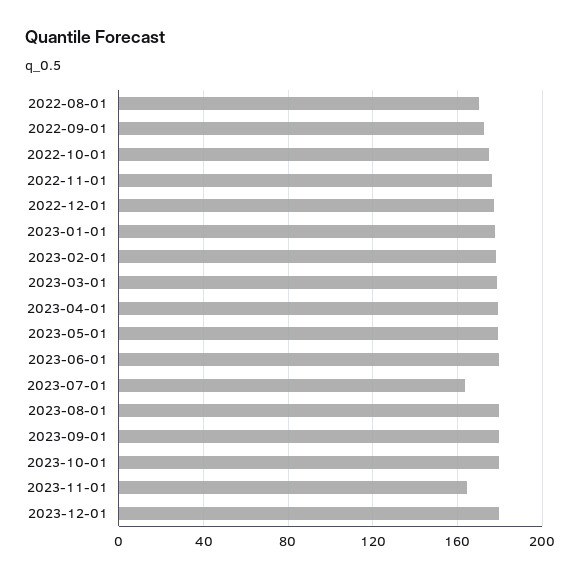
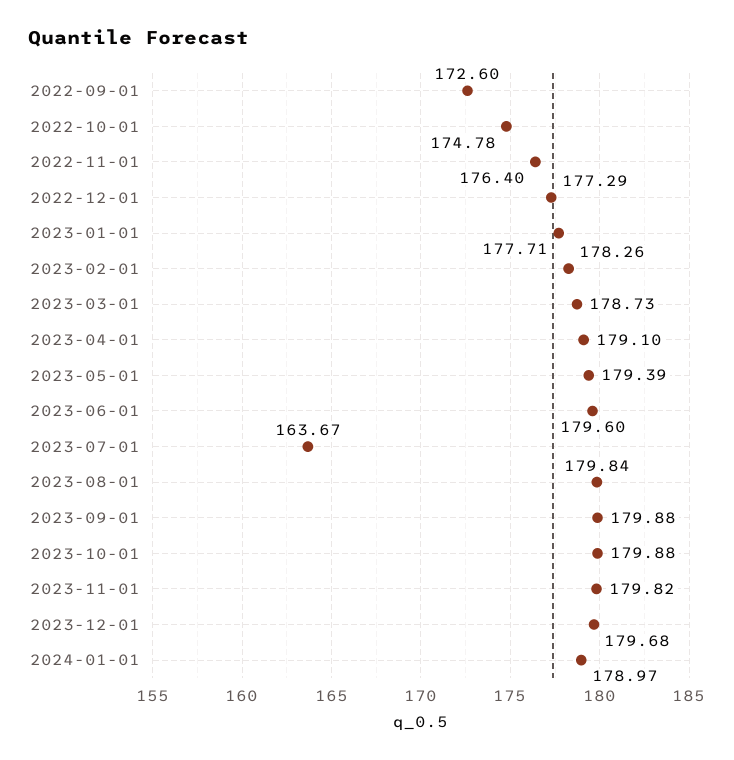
2022-08-01: 170 -> none
2023-11-01: 165 -> 179.82
2024-01-01: none -> 178.97

